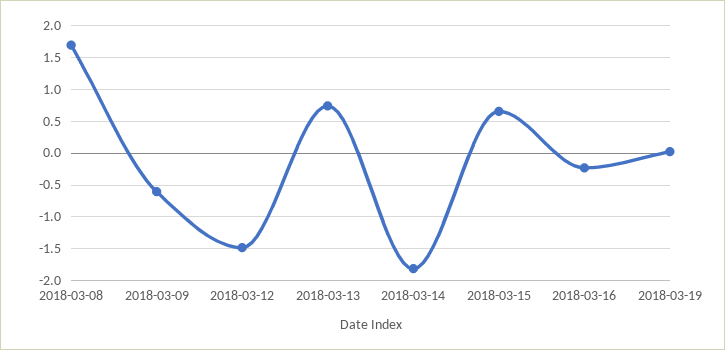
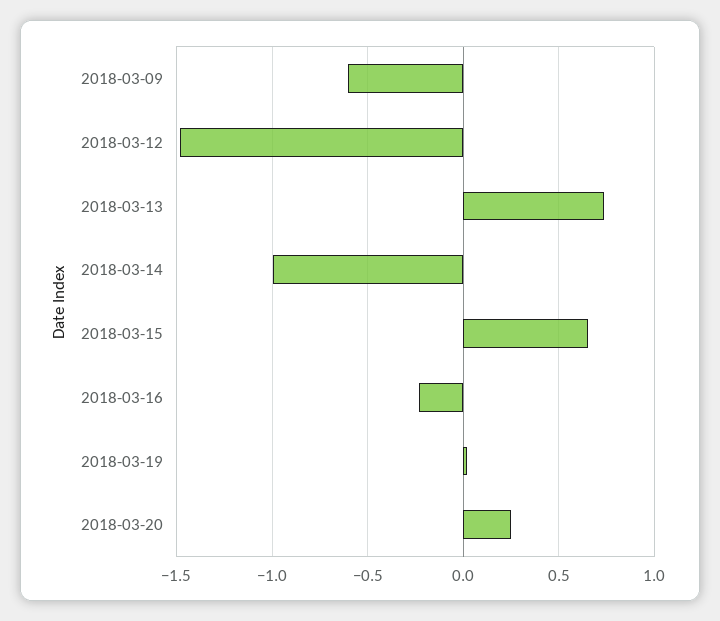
2018-03-08: 1.7 -> none
2018-03-14: -1.8 -> -1
2018-03-20: none -> 0.25

